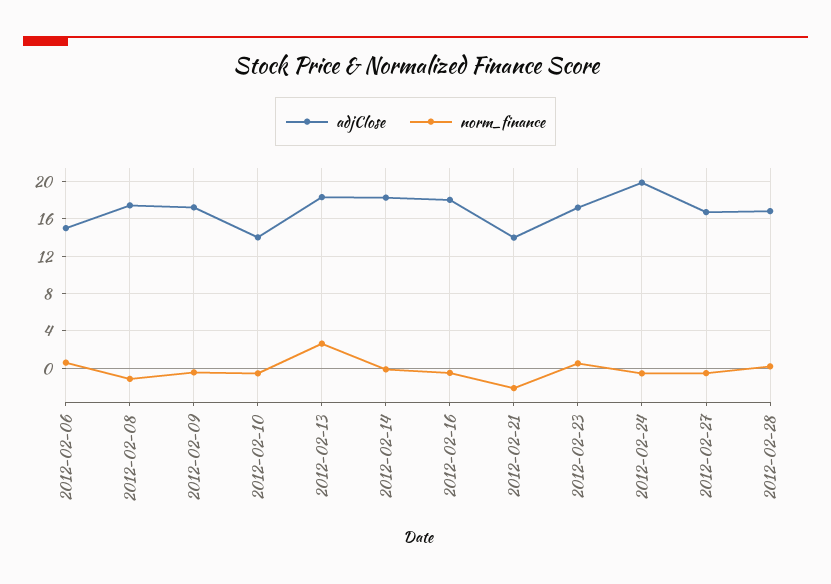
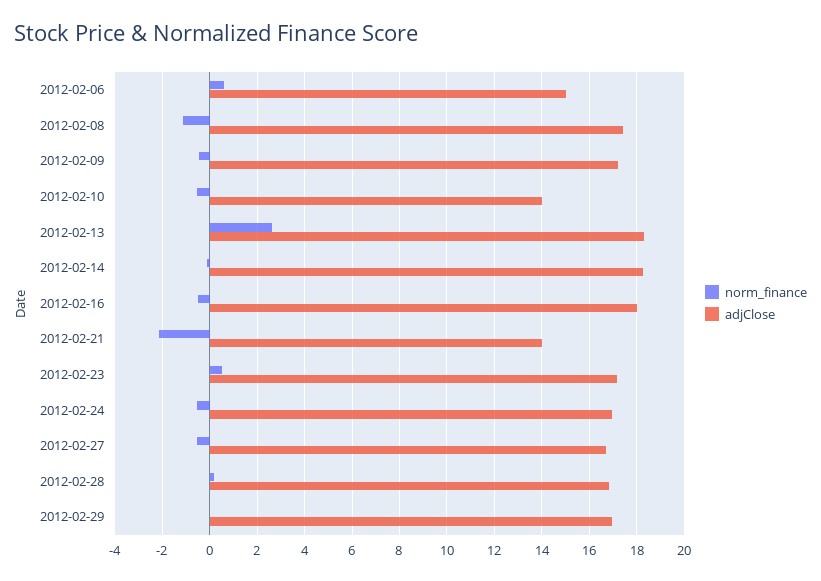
adjClose, 2012-02-24: 20 -> 17
norm_finance, 2012-02-29: none -> 0
adjClose, 2012-02-29: none -> 17

